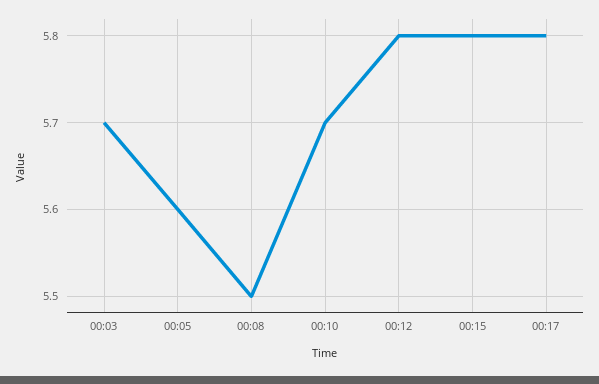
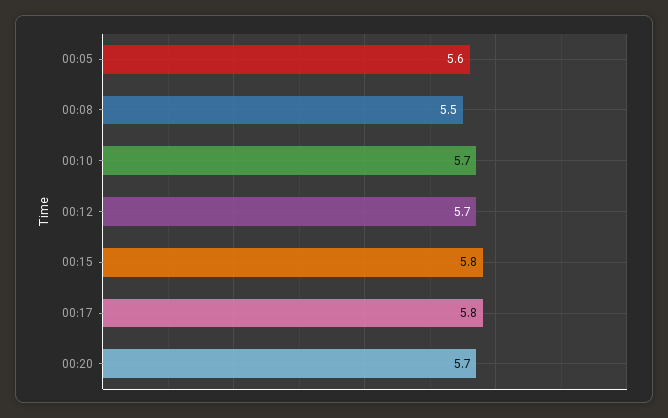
00:03: 5.7 -> none
00:12: 5.8 -> 5.7
00:20: none -> 5.7

